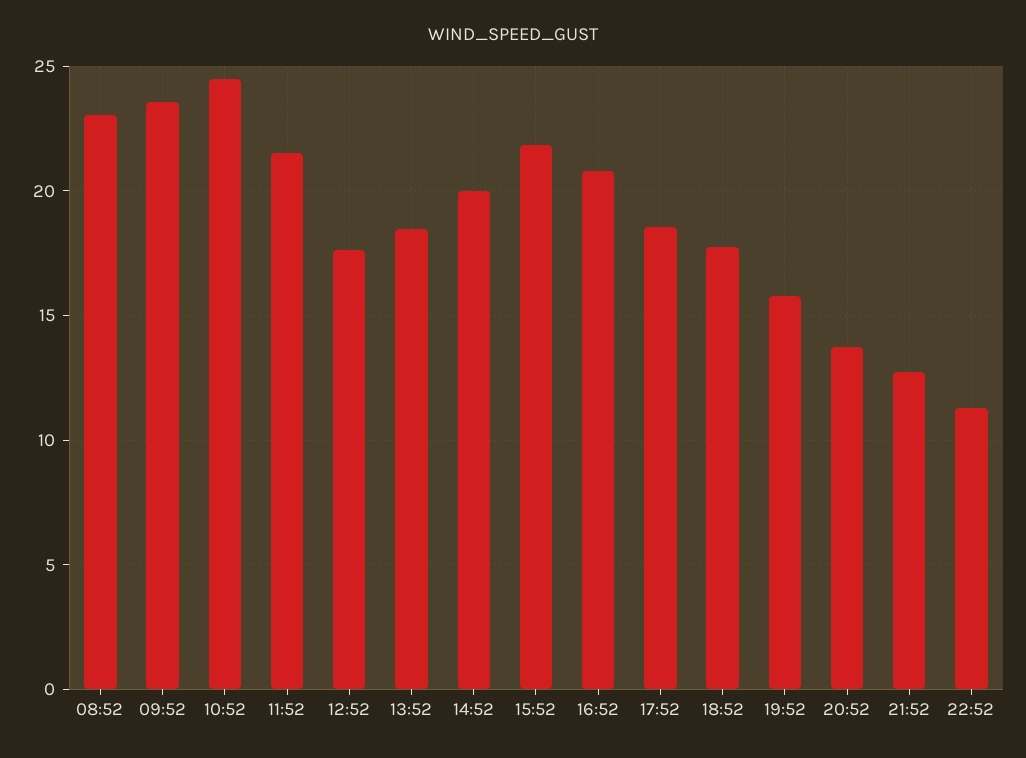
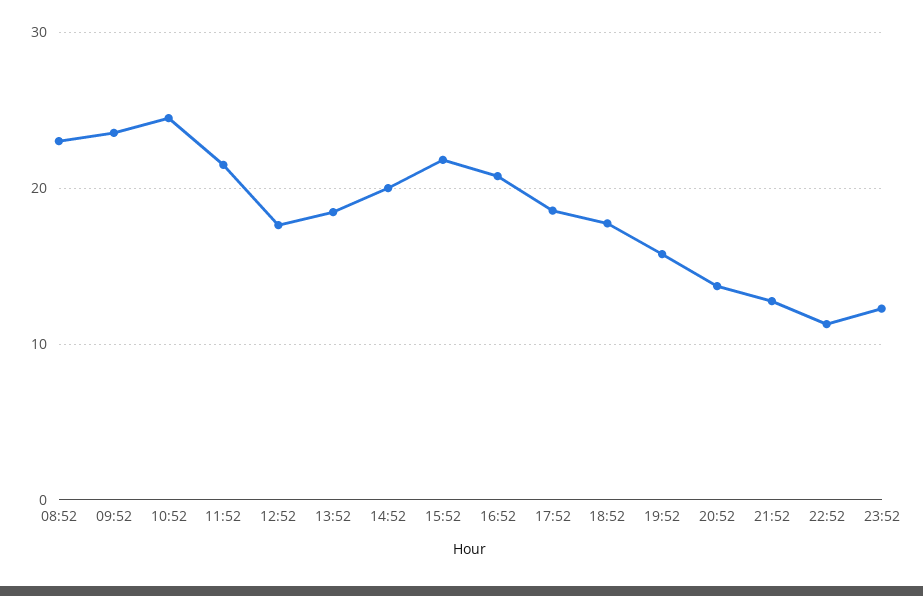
23:52: none -> 12

